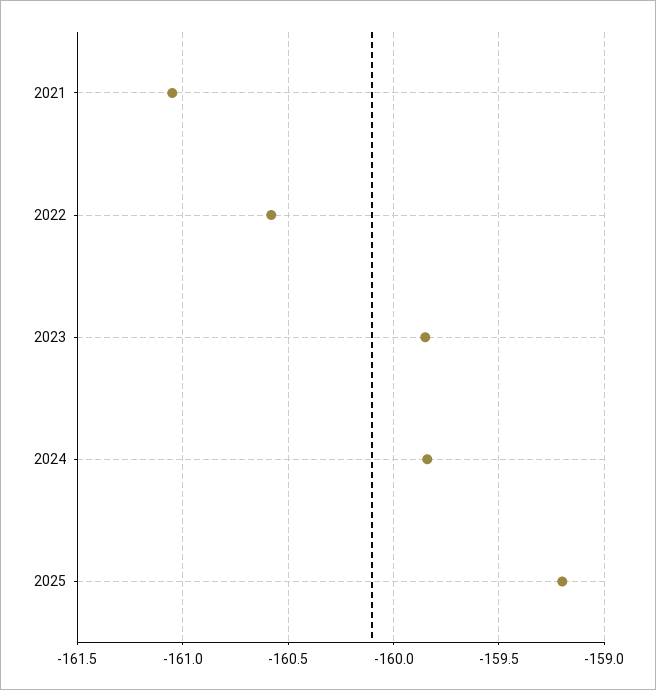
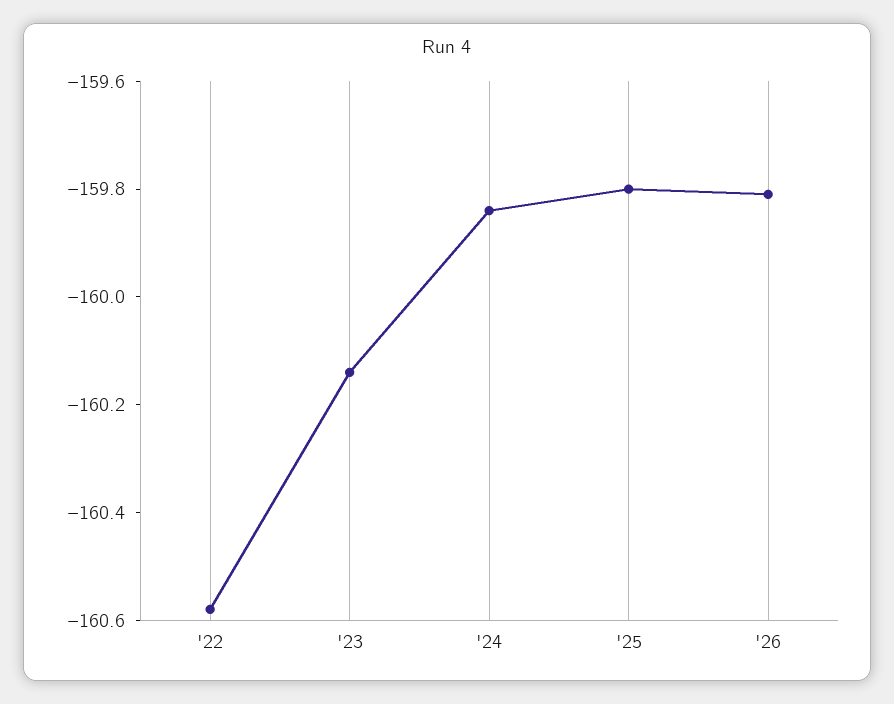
2021: -161.05 -> none
2023: -159.85 -> -160.15
2025: -159.2 -> -159.8
'26: none -> -159.8

